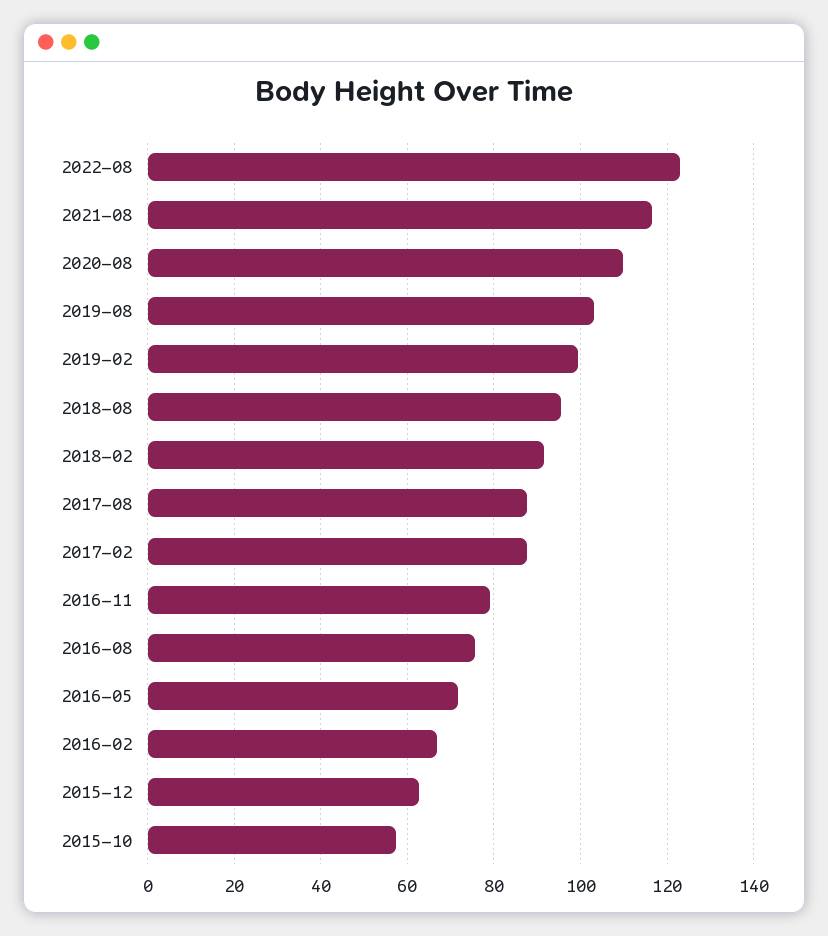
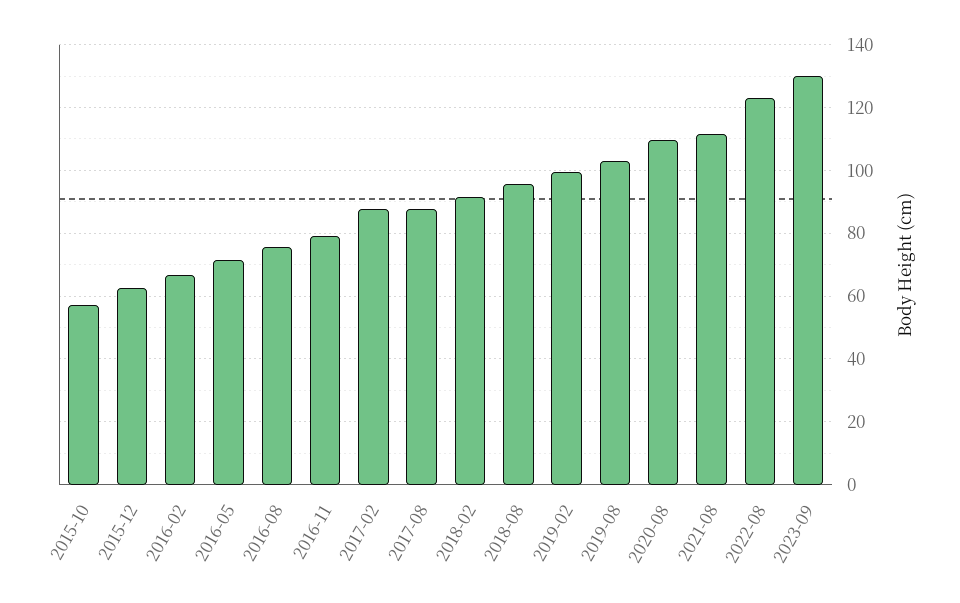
2021-08: 116 -> 112
2023-09: none -> 130

